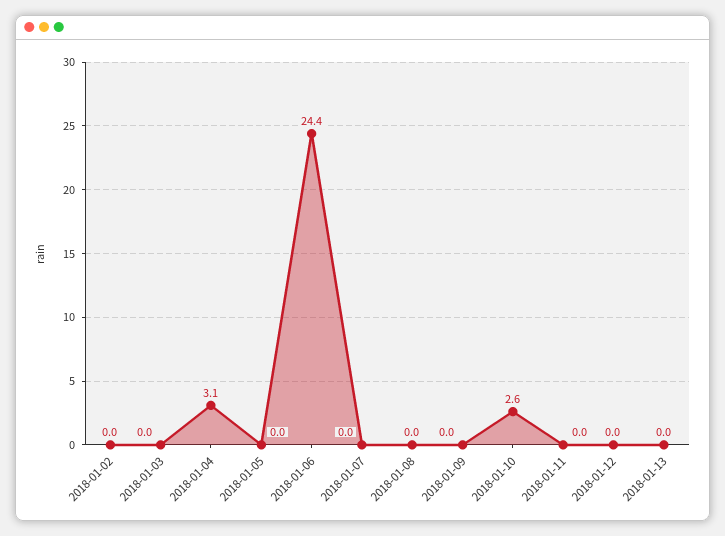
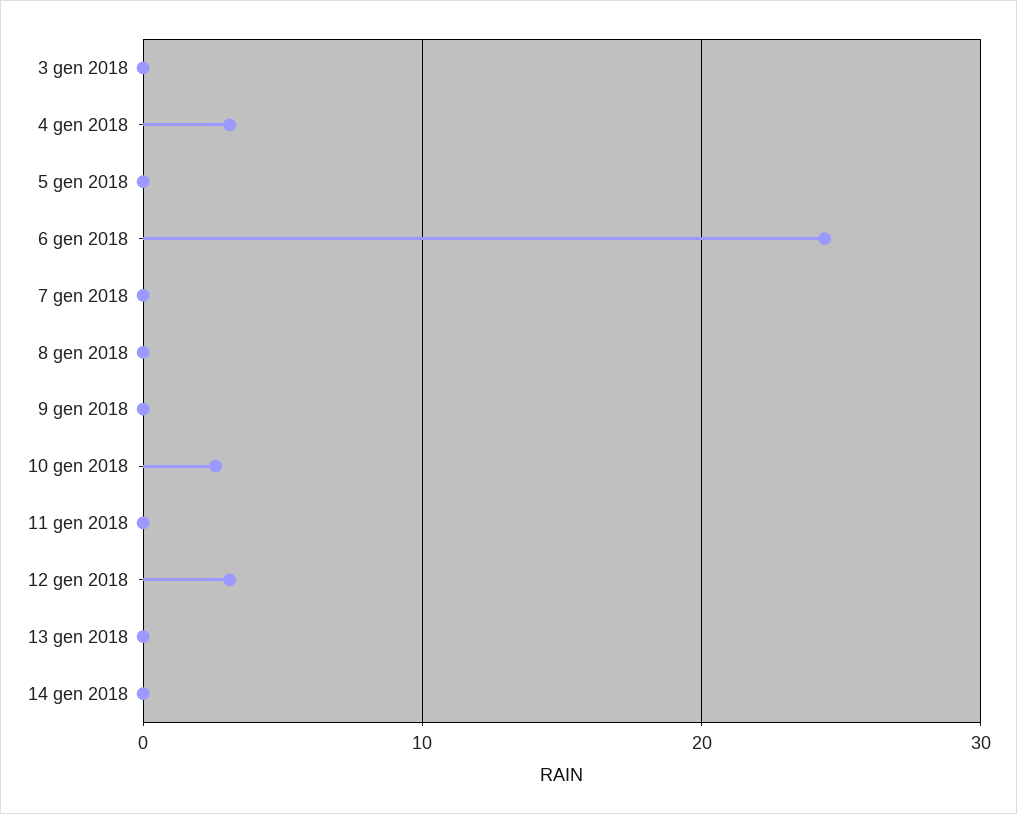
2018-01-02: 0 -> none
2018-01-12: 0 -> 3
14 gen 2018: none -> 0

